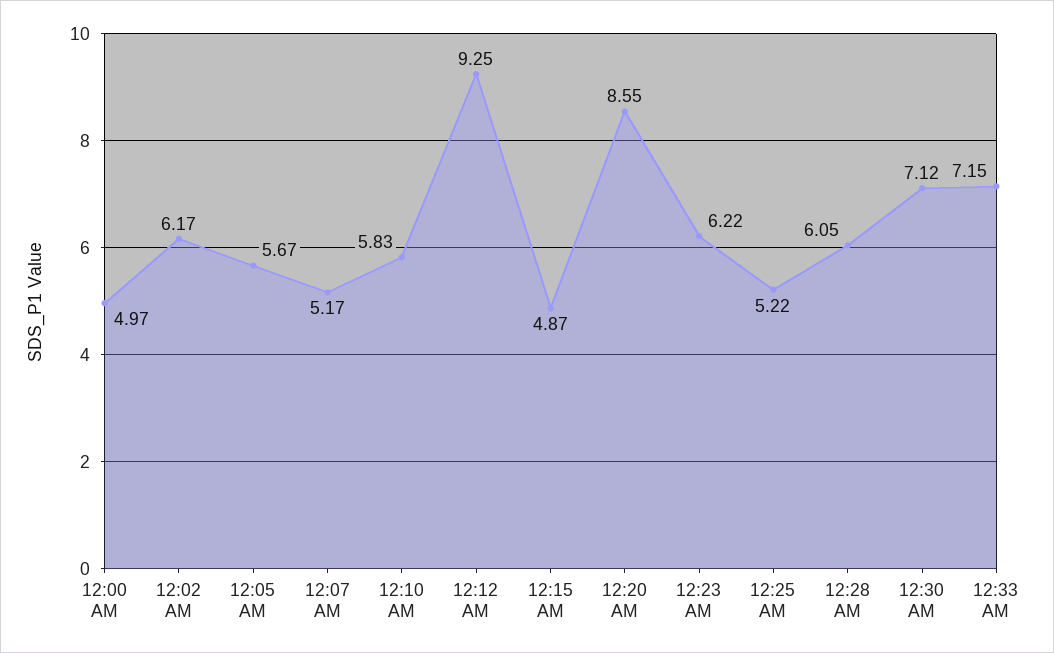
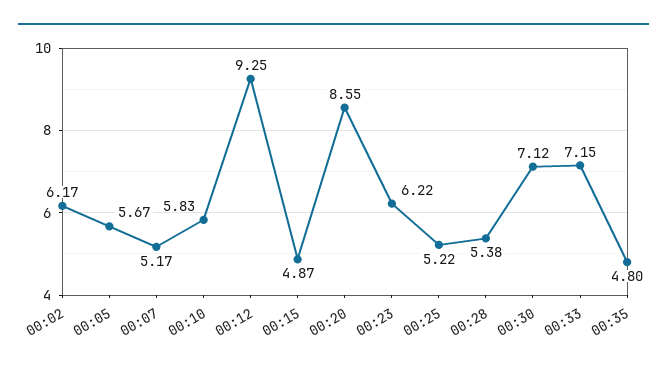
12:00 AM: 4.97 -> none
12:28 AM: 6.05 -> 5.38
00:35: none -> 4.8

